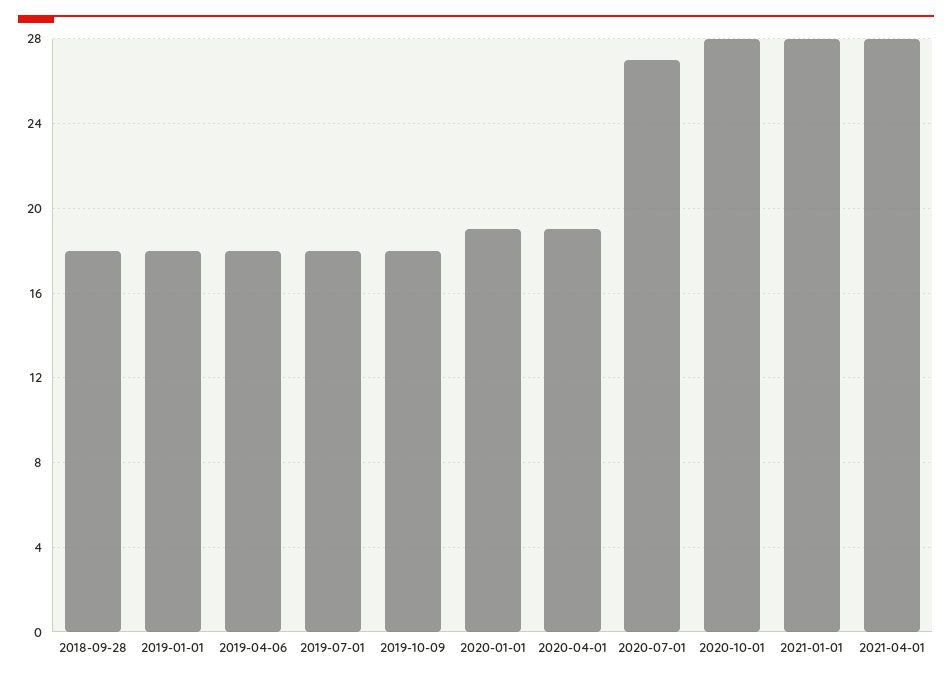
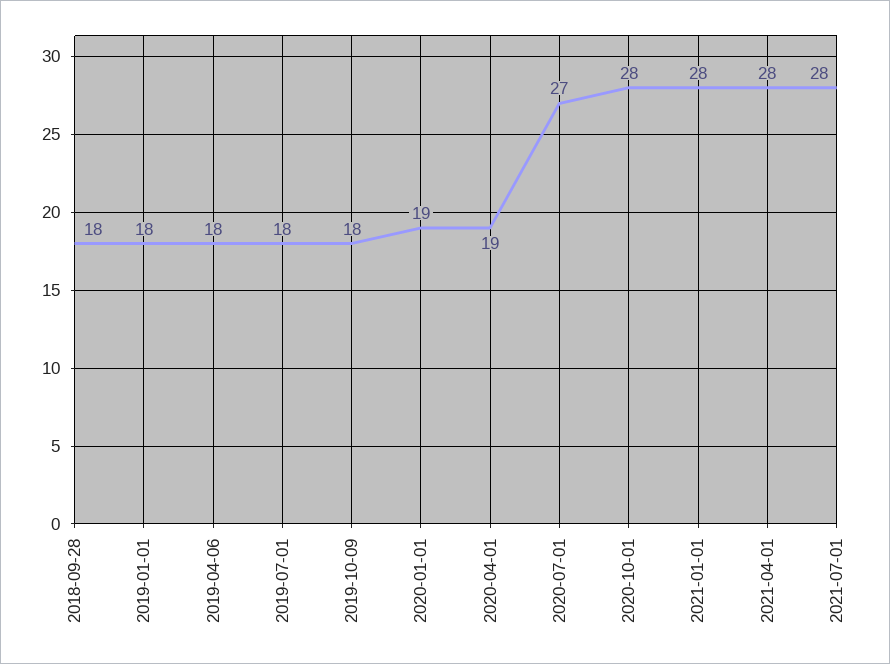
2021-07-01: none -> 28

